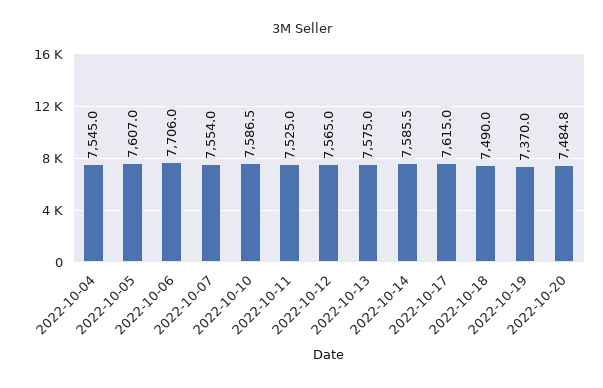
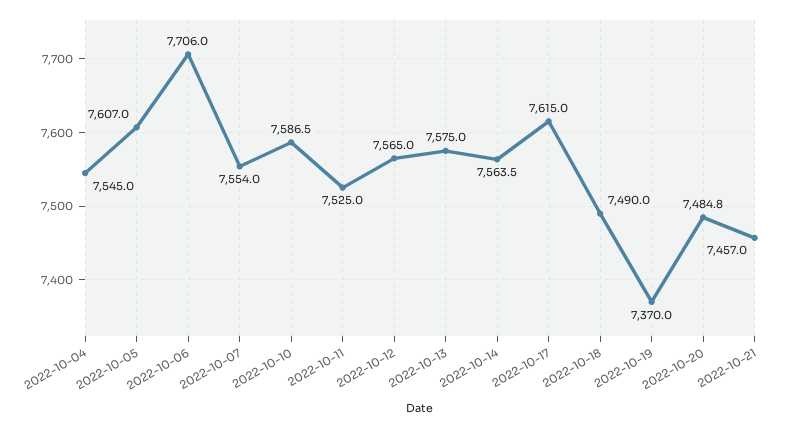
2022-10-14: 7585.5 -> 7563.5
2022-10-21: none -> 7457

